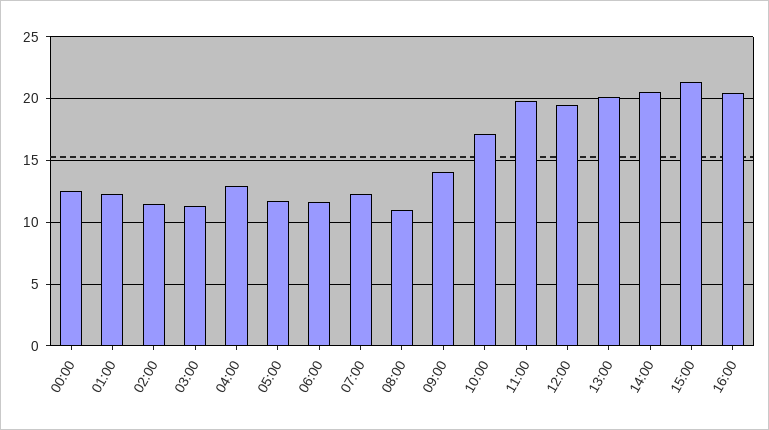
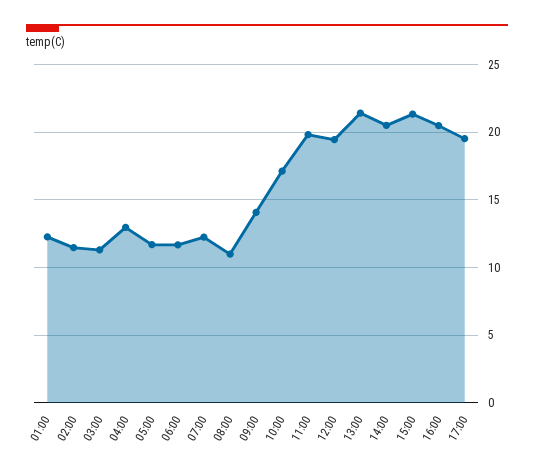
00:00: 12.5 -> none
13:00: 20 -> 21.5
17:00: none -> 19.5

